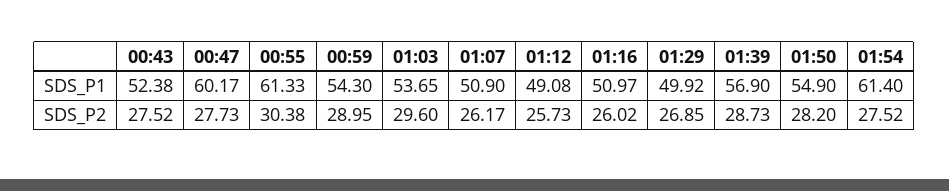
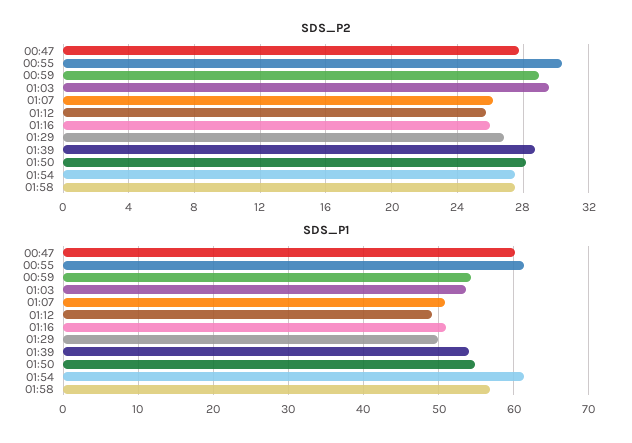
SDS_P1, 00:43: 52.38 -> none
SDS_P1, 01:39: 56.9 -> 54
SDS_P2, 00:43: 27.52 -> none
SDS_P2, 01:58: none -> 27.5
SDS_P1, 01:58: none -> 57

